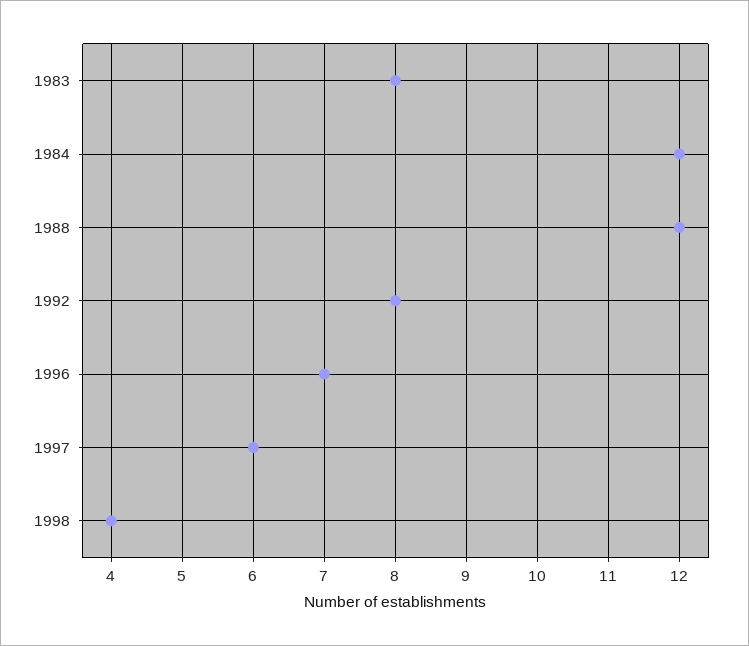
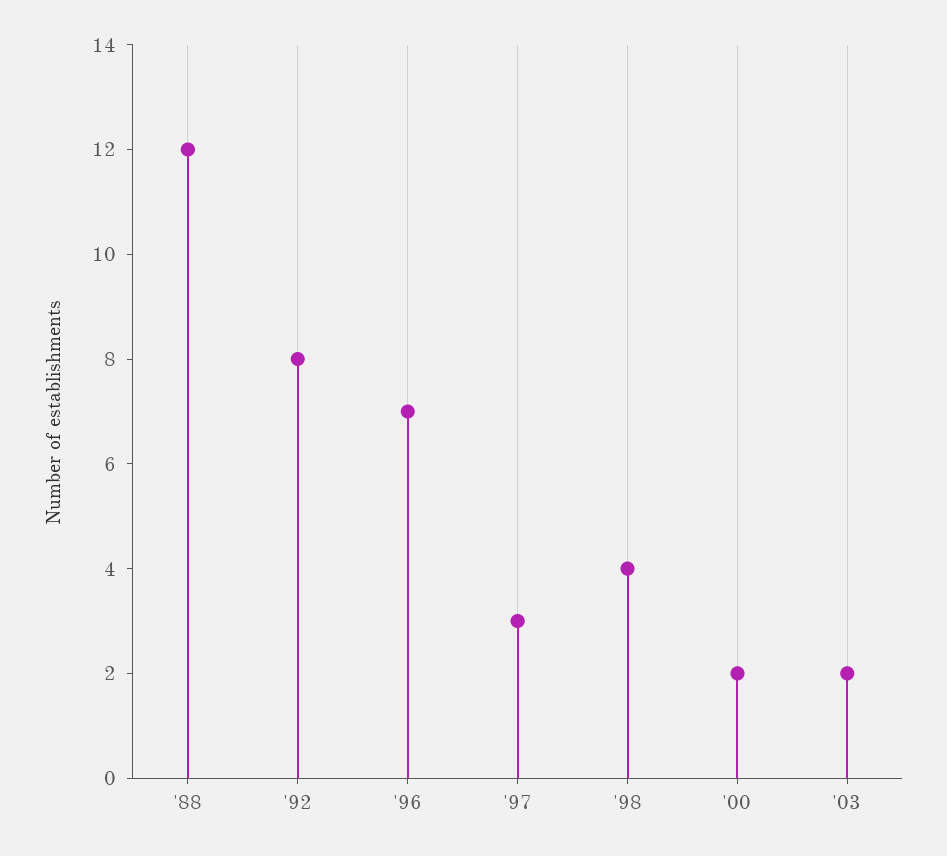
1983: 8 -> none
1984: 12 -> none
1997: 6 -> 3
'00: none -> 2
'03: none -> 2

